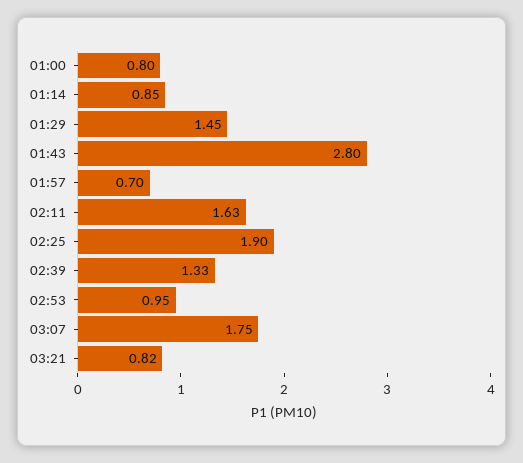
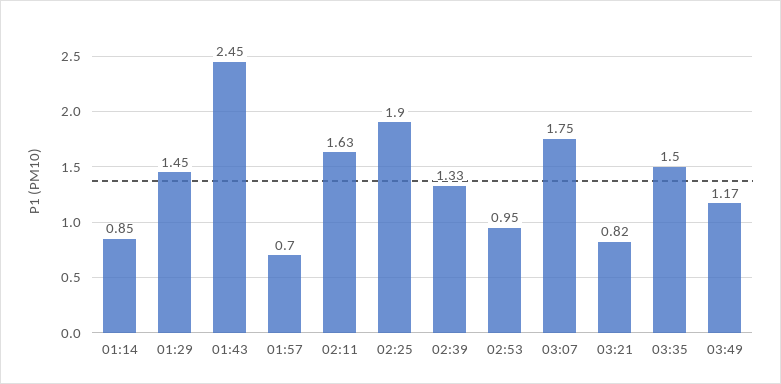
01:00: 0.8 -> none
01:43: 2.8 -> 2.45
03:35: none -> 1.5
03:49: none -> 1.17

